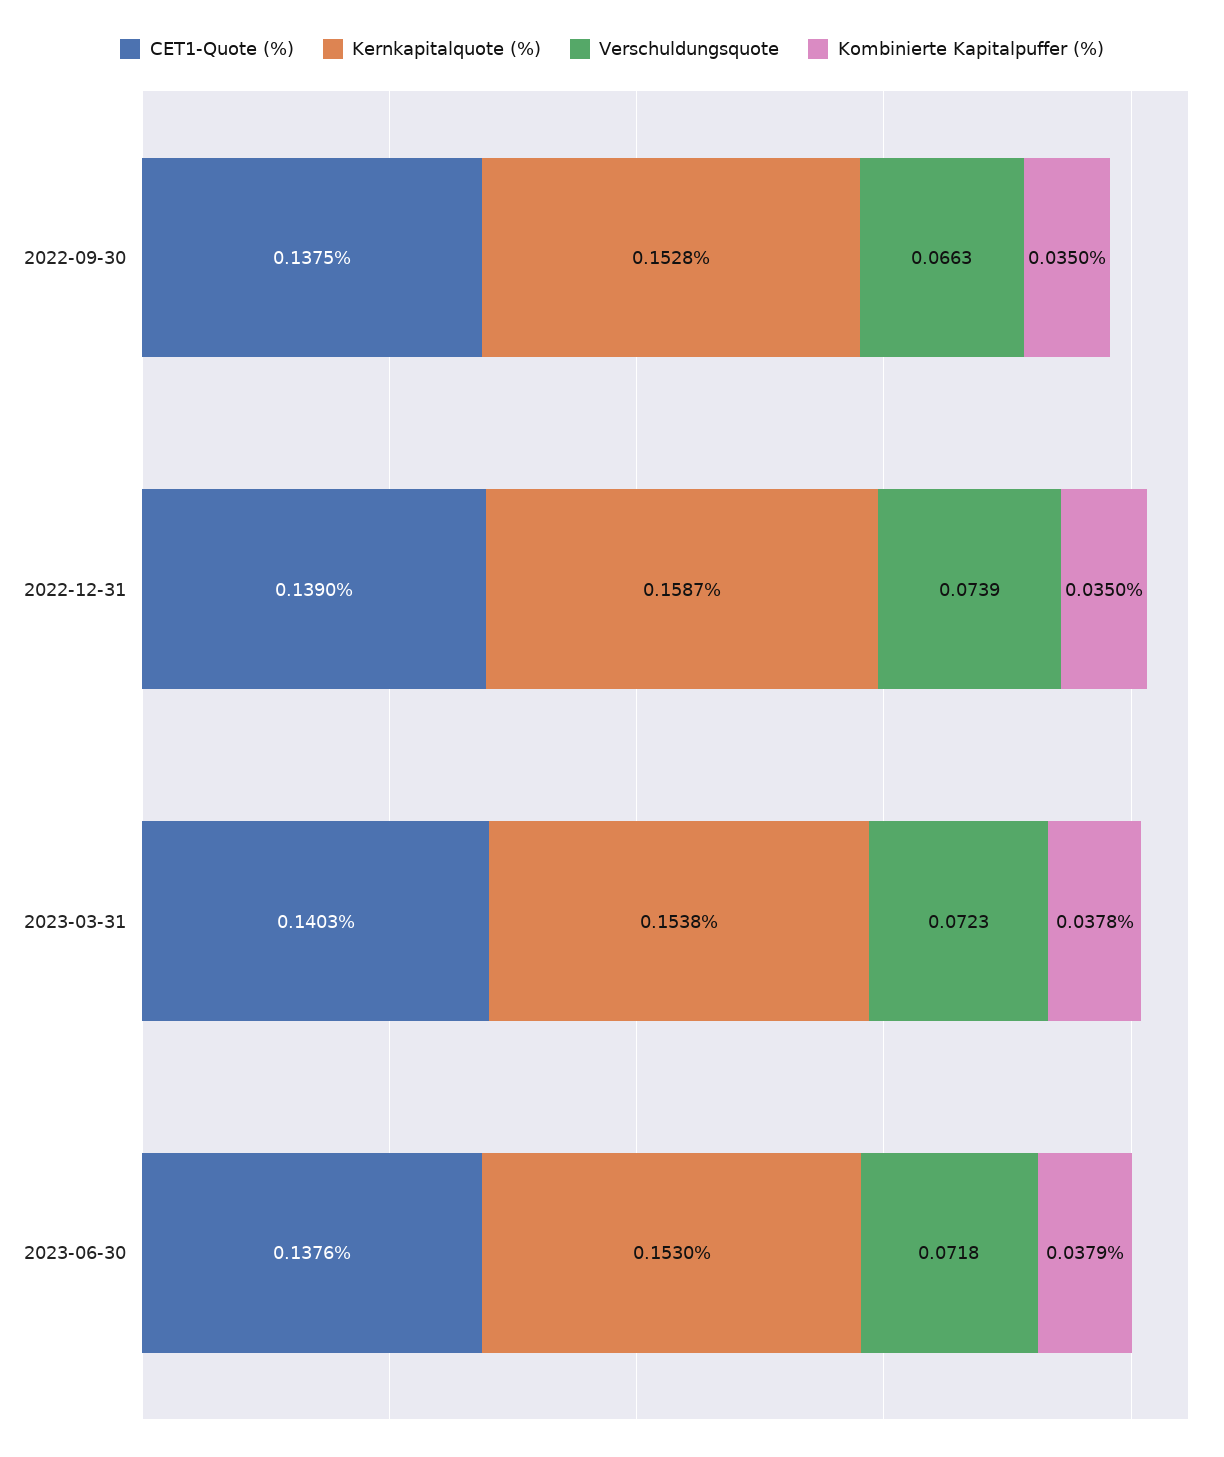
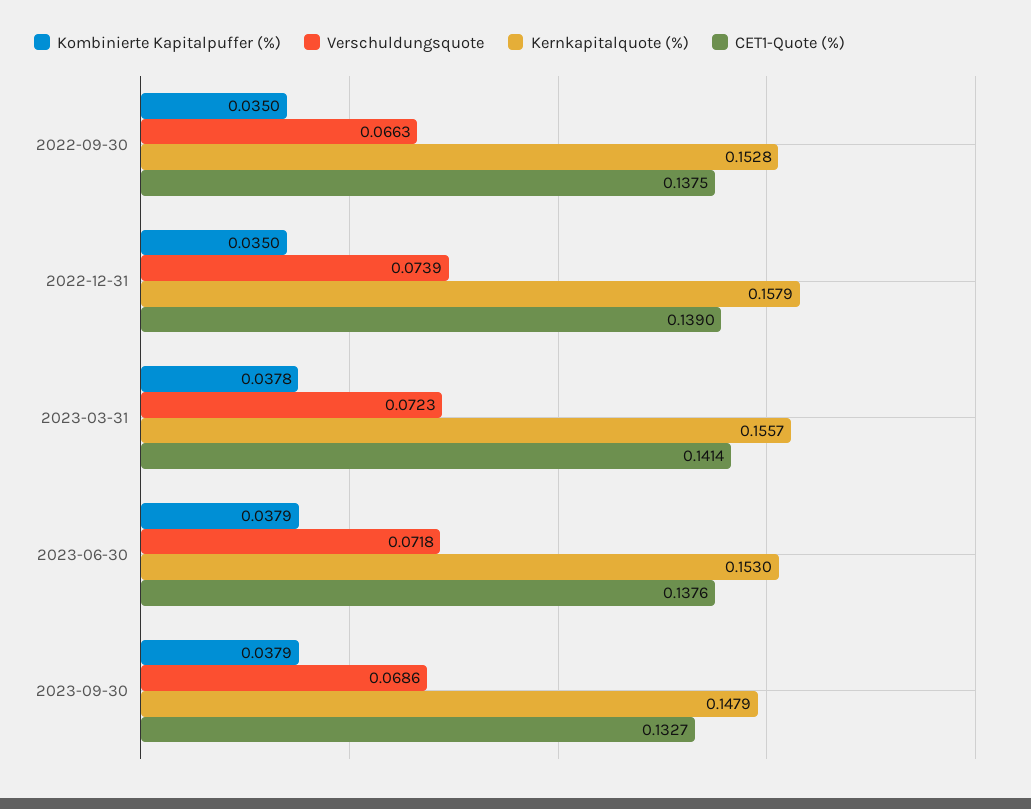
Kernkapitalquote (%), 2022-12-31: 0.1587 -> 0.1579
CET1-Quote (%), 2023-03-31: 0.1403 -> 0.1414
Kernkapitalquote (%), 2023-03-31: 0.1538 -> 0.1557
Kombinierte Kapitalpuffer (%), 2023-09-30: none -> 0.0379
Verschuldungsquote, 2023-09-30: none -> 0.0686
Kernkapitalquote (%), 2023-09-30: none -> 0.1479
CET1-Quote (%), 2023-09-30: none -> 0.1327

